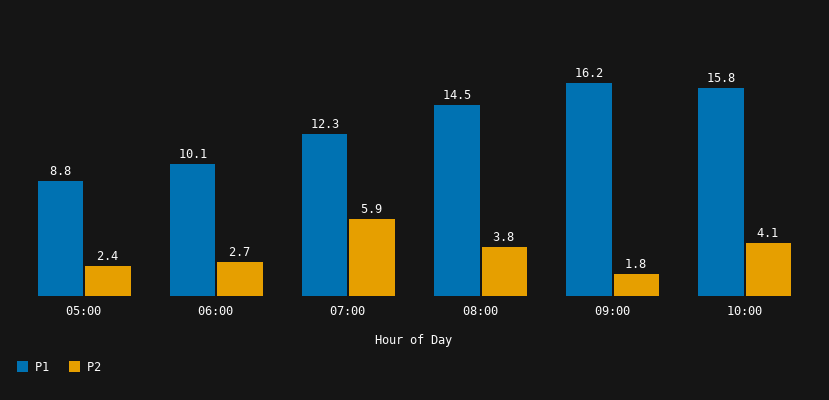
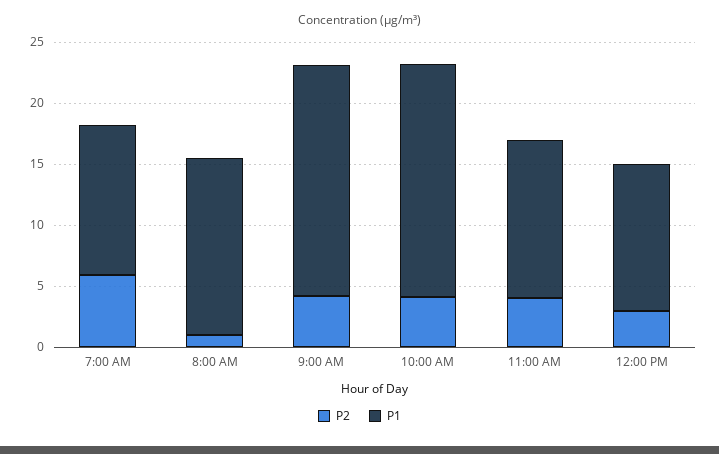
P1, 05:00: 8.8 -> none
P2, 05:00: 2.4 -> none
P1, 06:00: 10.1 -> none
P2, 06:00: 2.7 -> none
P2, 08:00: 3.8 -> 1
P1, 09:00: 16.2 -> 19
P2, 09:00: 1.8 -> 4
P1, 10:00: 15.8 -> 19
P2, 11:00 AM: none -> 4
P1, 11:00 AM: none -> 13
P2, 12:00 PM: none -> 3
P1, 12:00 PM: none -> 12

